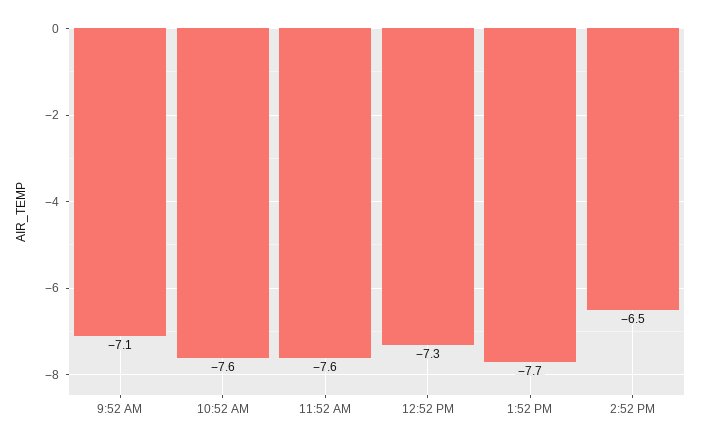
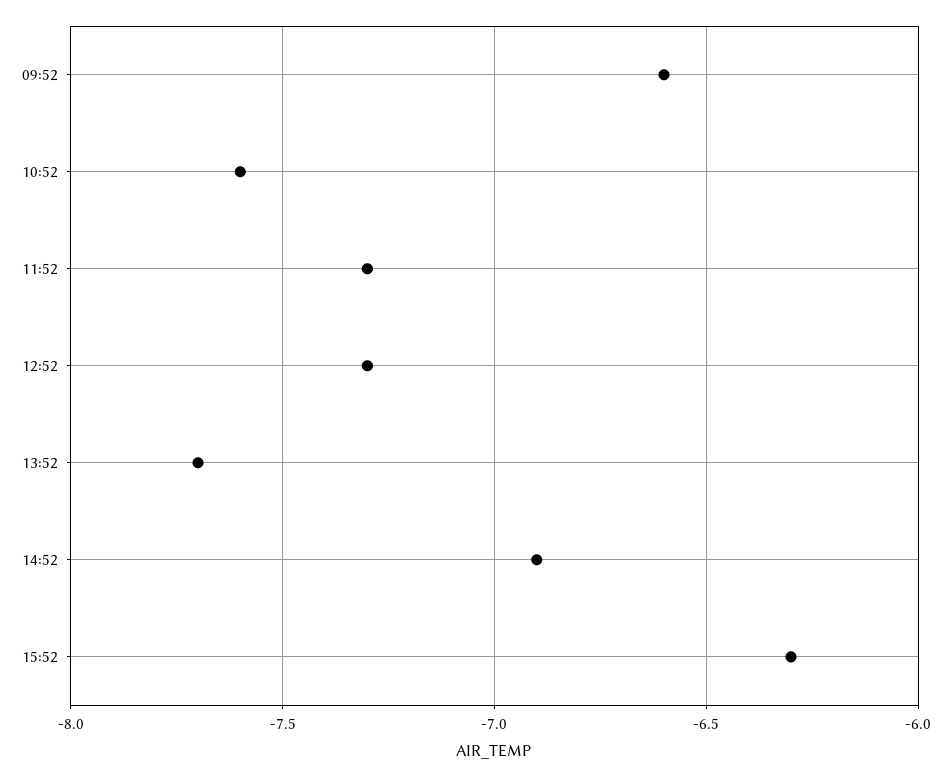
9:52 AM: -7.1 -> -6.6
11:52 AM: -7.6 -> -7.3
2:52 PM: -6.5 -> -6.9
15:52: none -> -6.3

